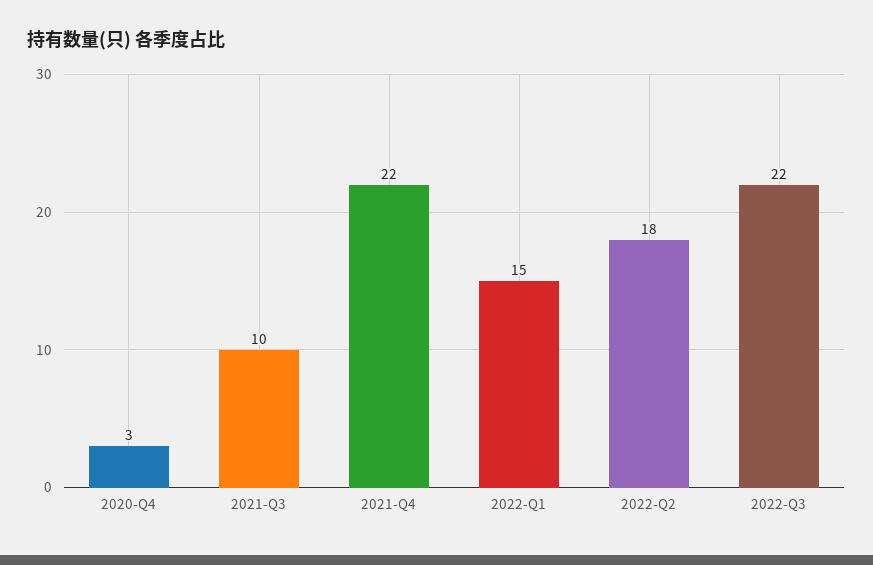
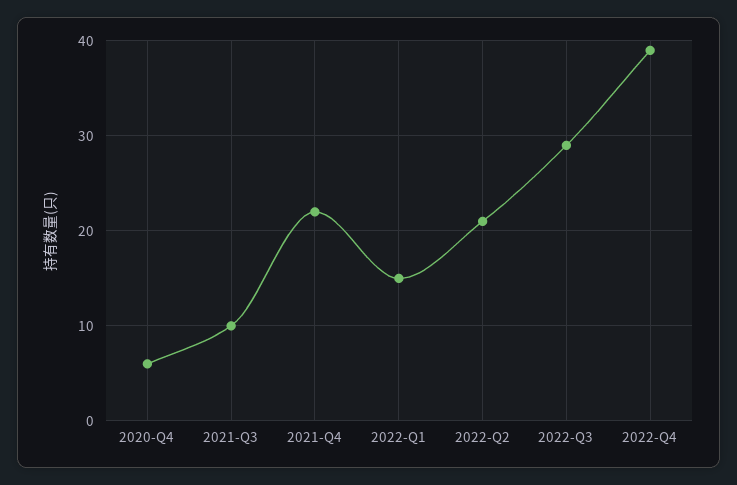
2020-Q4: 3 -> 6
2022-Q2: 18 -> 21
2022-Q3: 22 -> 29
2022-Q4: none -> 39

